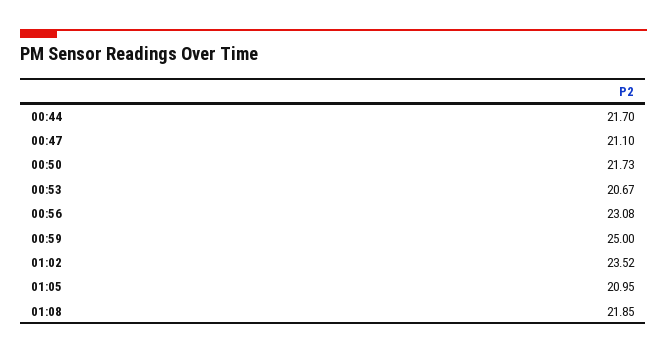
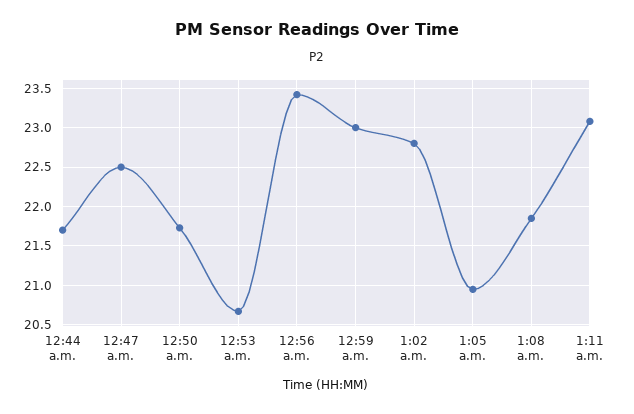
00:47: 21.1 -> 22.5
00:56: 23.08 -> 23.4
00:59: 25 -> 23
01:02: 23.52 -> 22.8
1:11 a.m.: none -> 23.1

